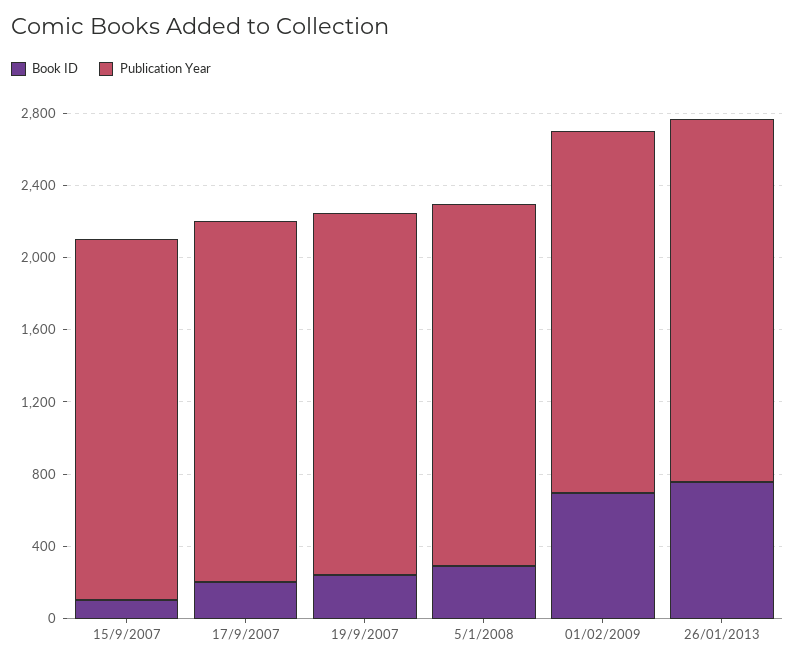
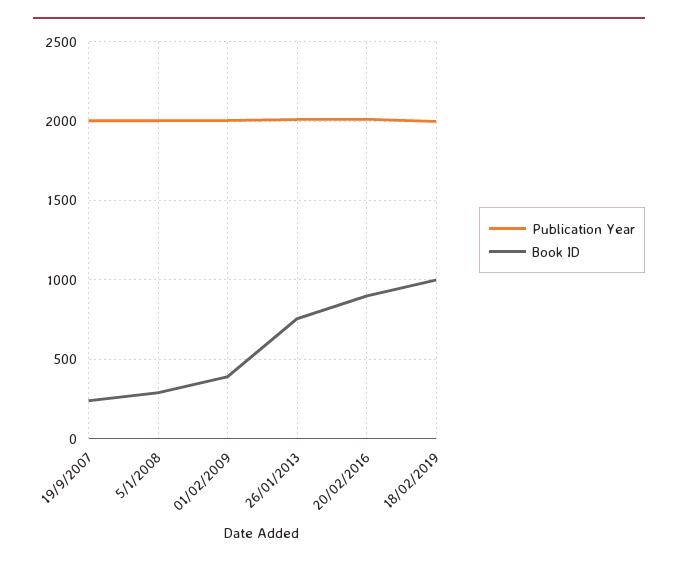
Book ID, 15/9/2007: 100 -> none
Publication Year, 15/9/2007: 2000 -> none
Book ID, 17/9/2007: 200 -> none
Publication Year, 17/9/2007: 2000 -> none
Book ID, 01/02/2009: 700 -> 400
Publication Year, 20/02/2016: none -> 2000
Book ID, 20/02/2016: none -> 900
Publication Year, 18/02/2019: none -> 2000
Book ID, 18/02/2019: none -> 1000

